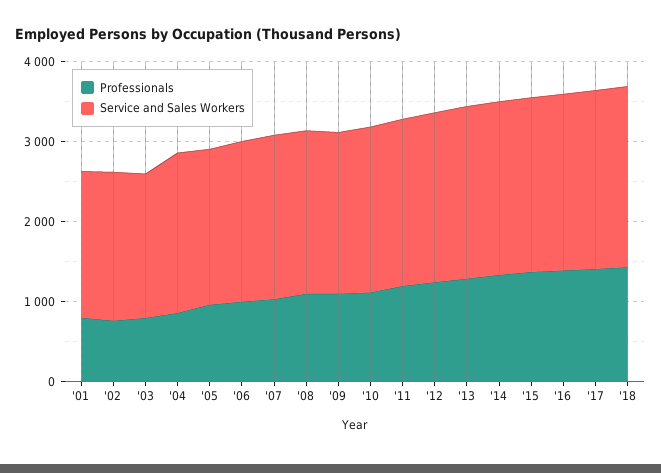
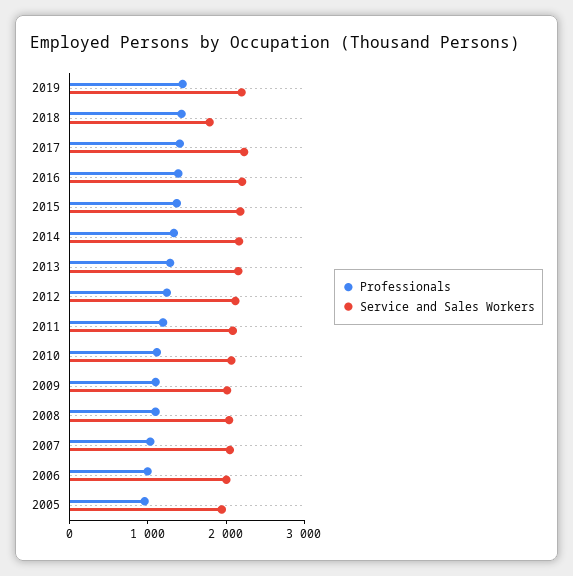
Professionals, '01: 800 -> none
Service and Sales Workers, '01: 1800 -> none
Professionals, '02: 800 -> none
Service and Sales Workers, '02: 1800 -> none
Professionals, '03: 800 -> none
Service and Sales Workers, '03: 1800 -> none
Professionals, '04: 800 -> none
Service and Sales Workers, '04: 2000 -> none
Service and Sales Workers, '18: 2200 -> 1800
Professionals, 2019: none -> 1400
Service and Sales Workers, 2019: none -> 2200

